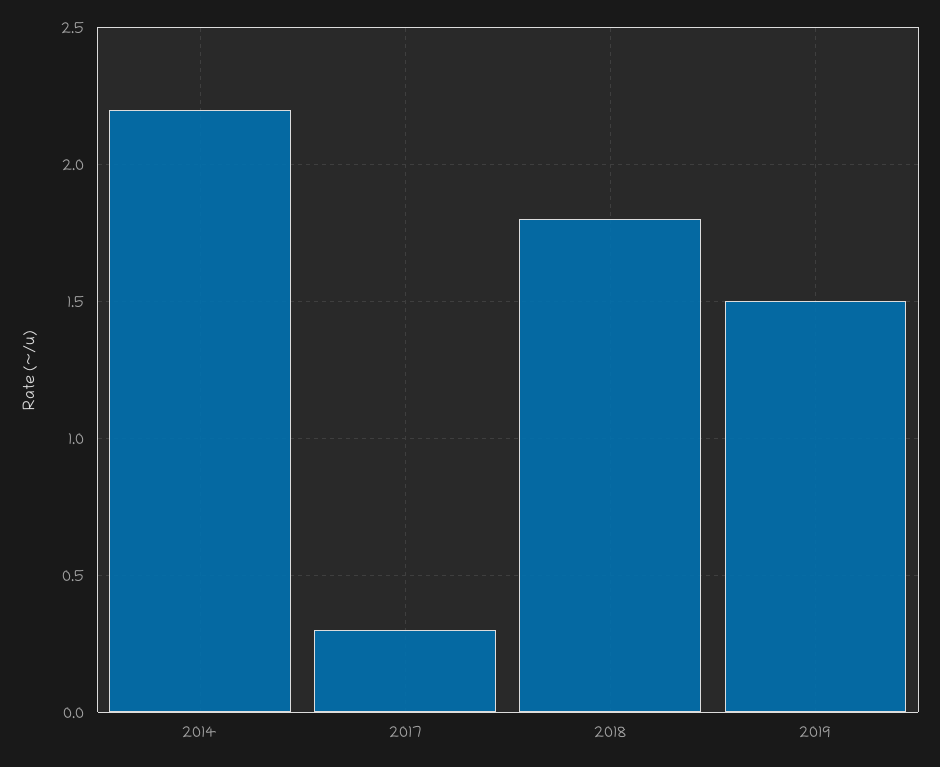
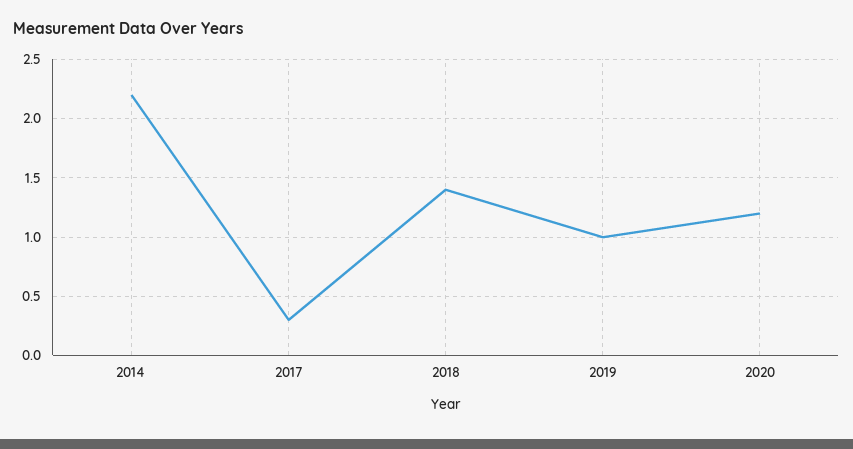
2018: 1.8 -> 1.4
2019: 1.5 -> 1
2020: none -> 1.2

